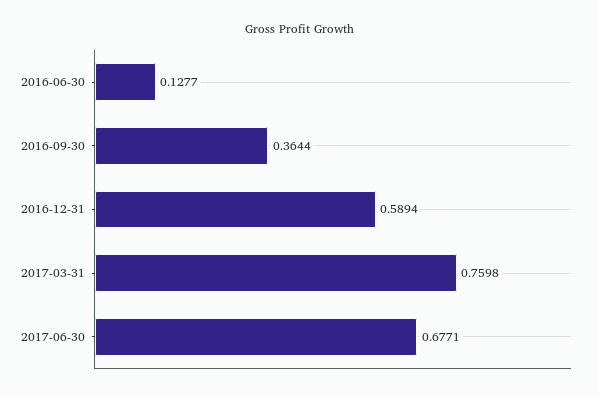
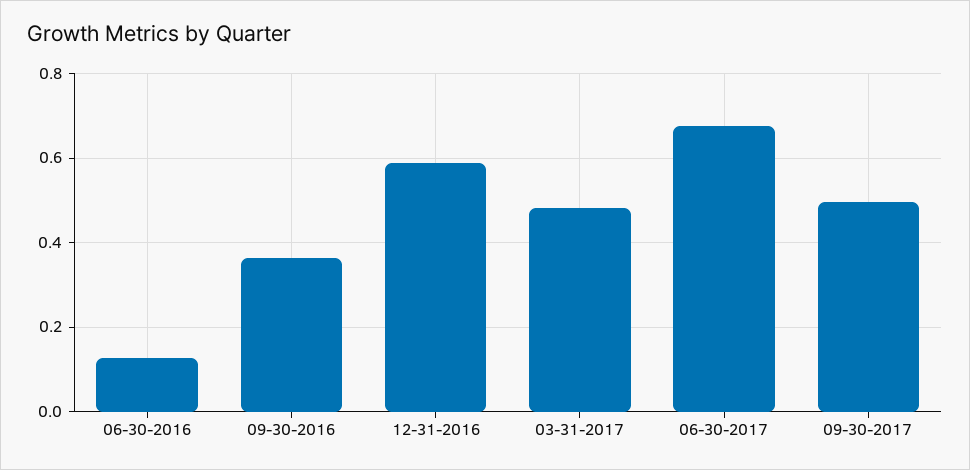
2017-03-31: 0.7598 -> 0.48
09-30-2017: none -> 0.5

